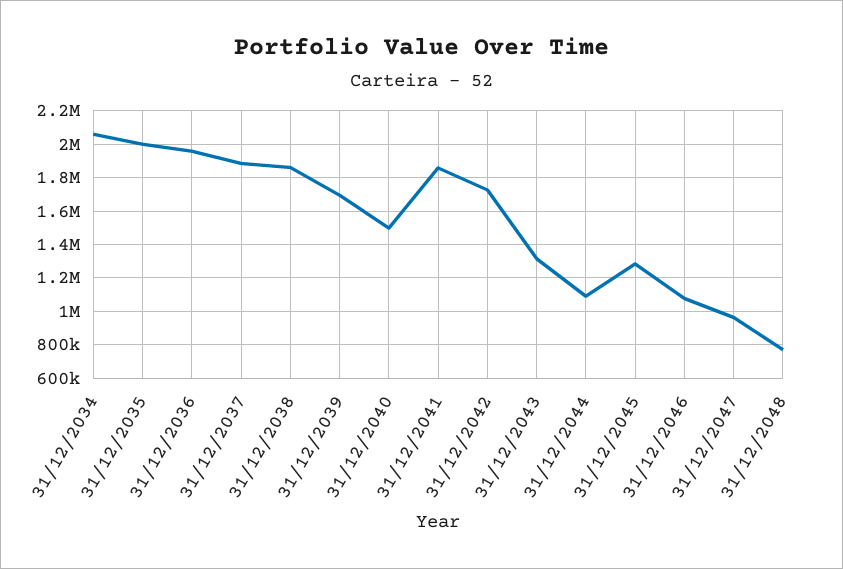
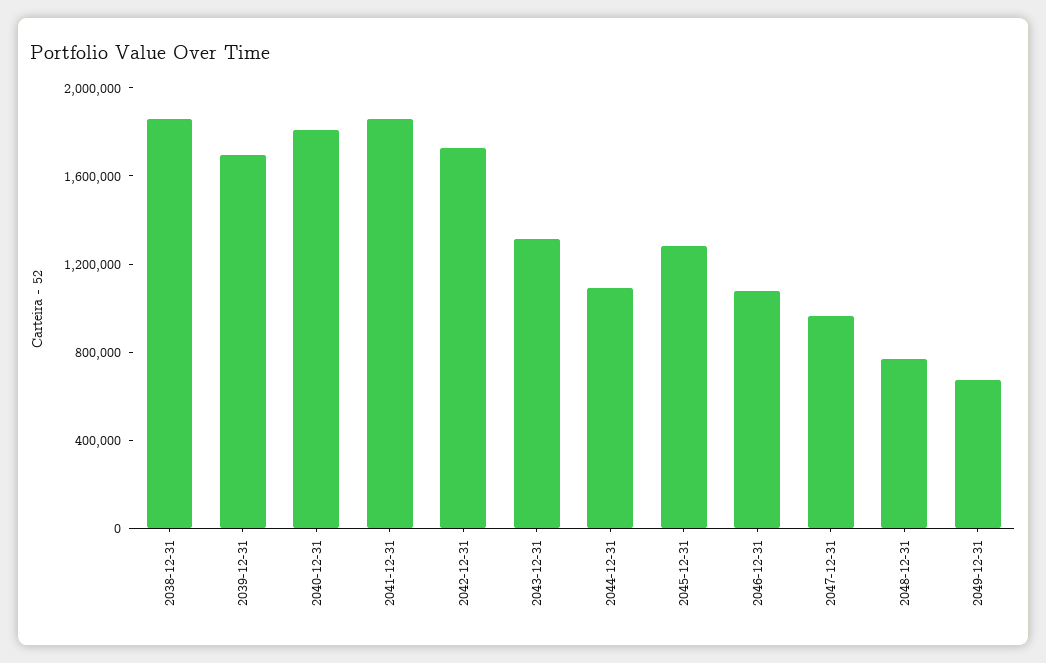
31/12/2034: 2050000 -> none
31/12/2035: 2000000 -> none
31/12/2036: 1950000 -> none
31/12/2037: 1900000 -> none
31/12/2040: 1500000 -> 1800000
2049-12-31: none -> 700000

